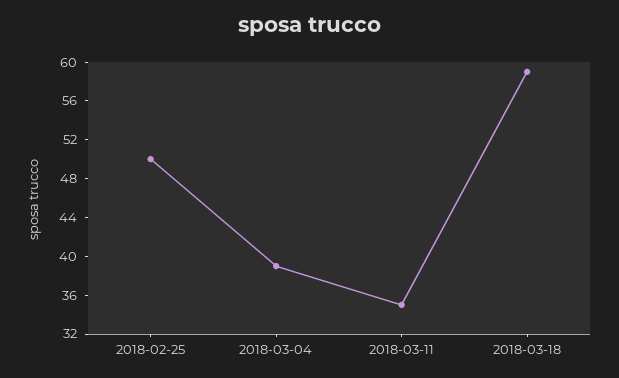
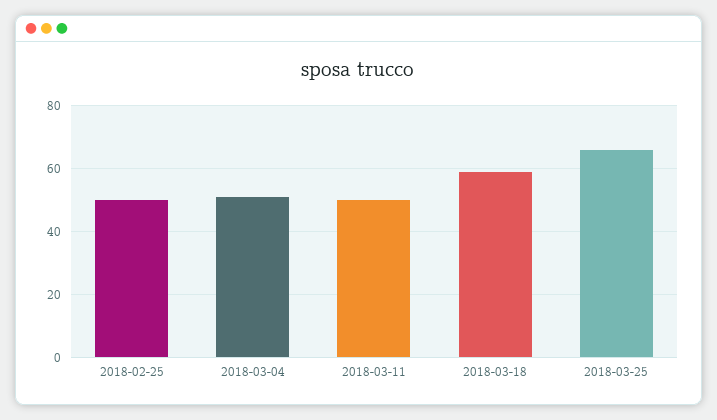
2018-03-04: 39 -> 50
2018-03-11: 35 -> 50
2018-03-25: none -> 65

